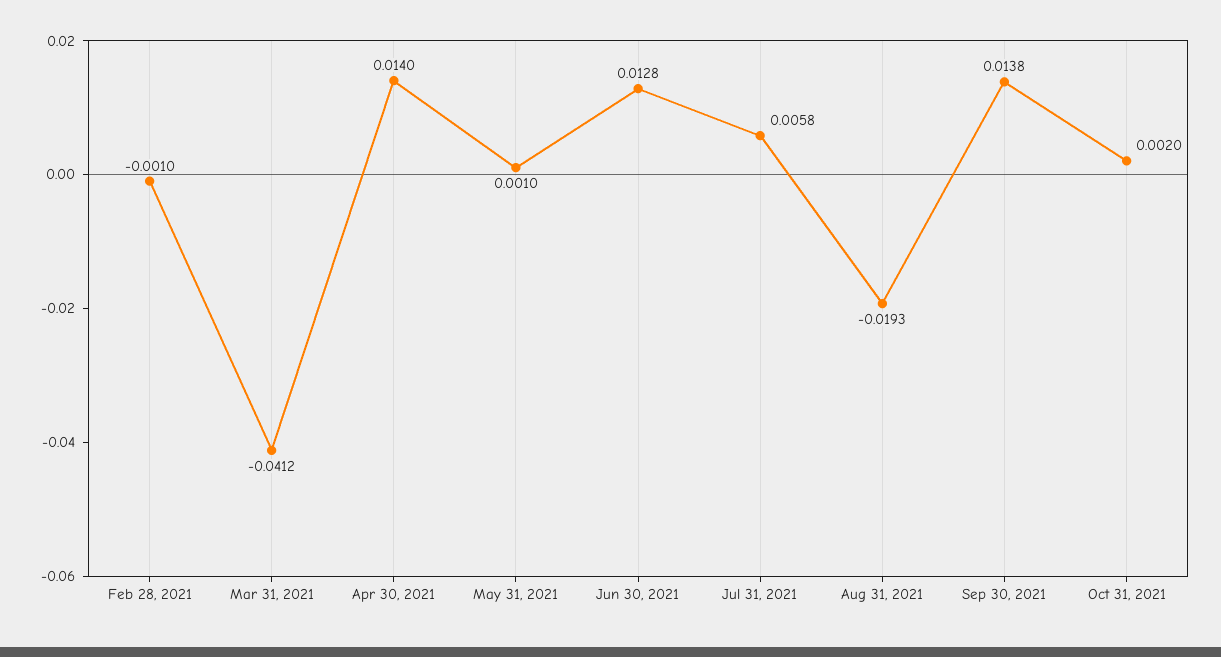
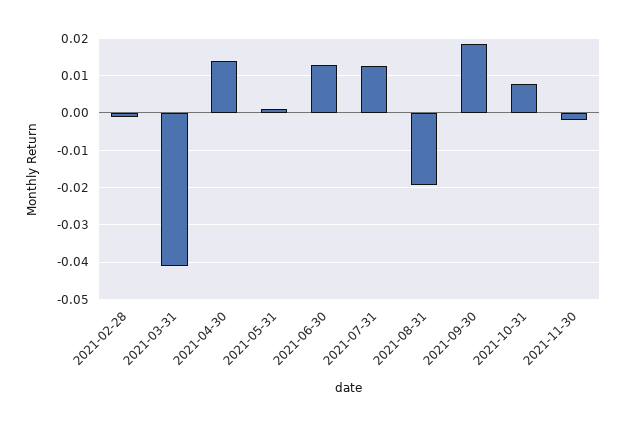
Jul 31, 2021: 0.0058 -> 0.012
Sep 30, 2021: 0.0138 -> 0.018
Oct 31, 2021: 0.002 -> 0.008
2021-11-30: none -> -0.002

